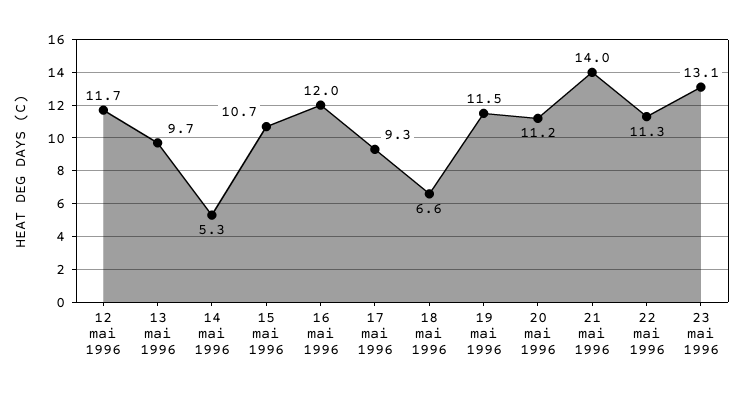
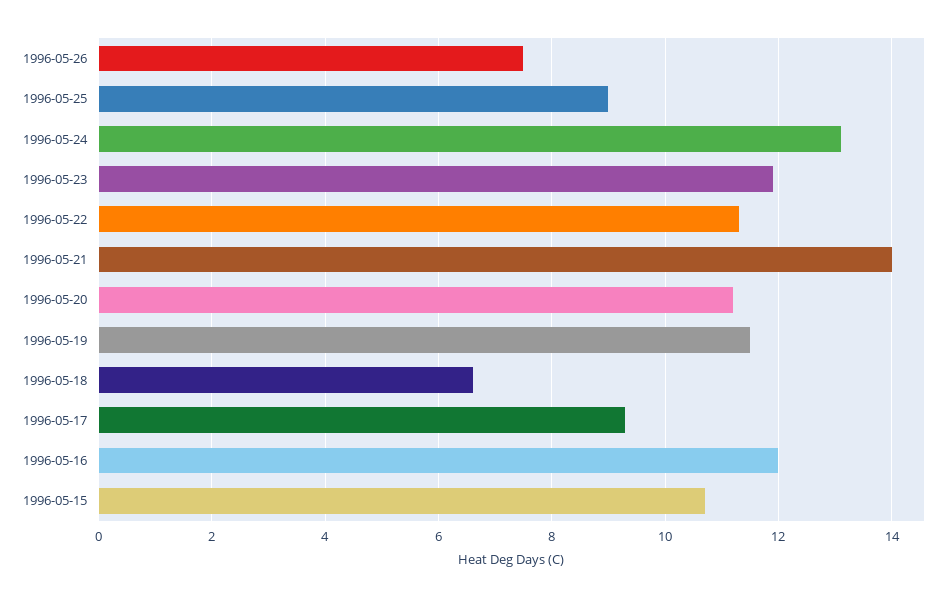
12 mai 1996: 11.7 -> none
13 mai 1996: 9.7 -> none
14 mai 1996: 5.3 -> none
23 mai 1996: 13.1 -> 12
1996-05-26: none -> 7.5
1996-05-25: none -> 9
1996-05-24: none -> 13

